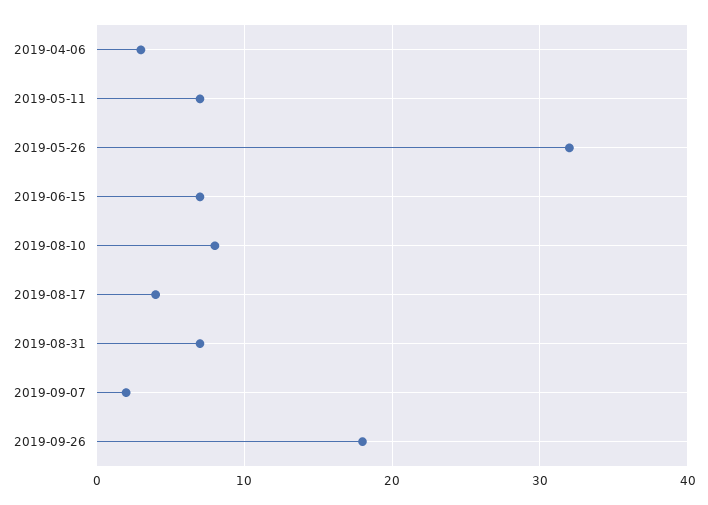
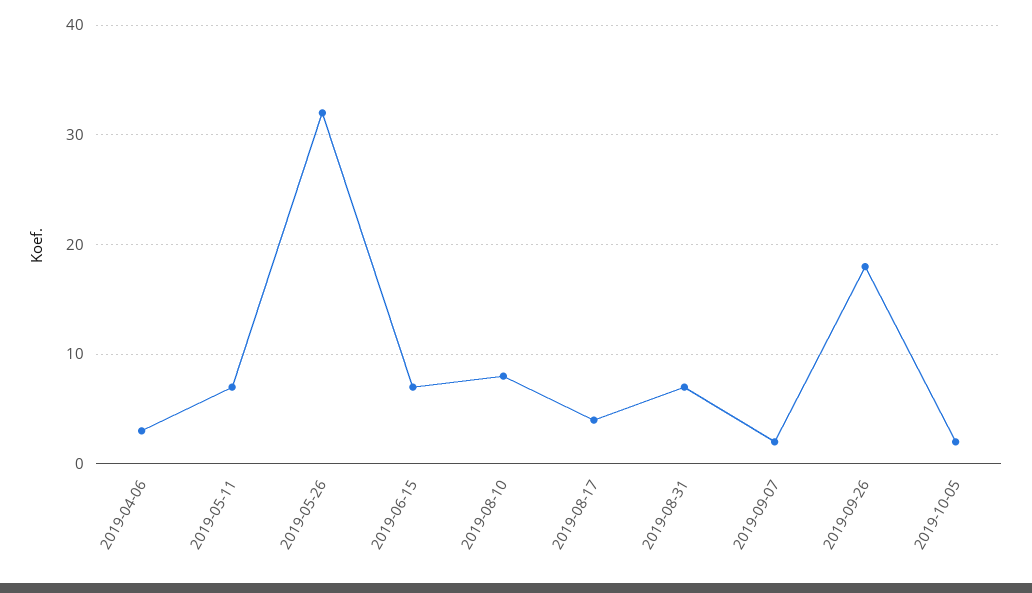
2019-10-05: none -> 2

